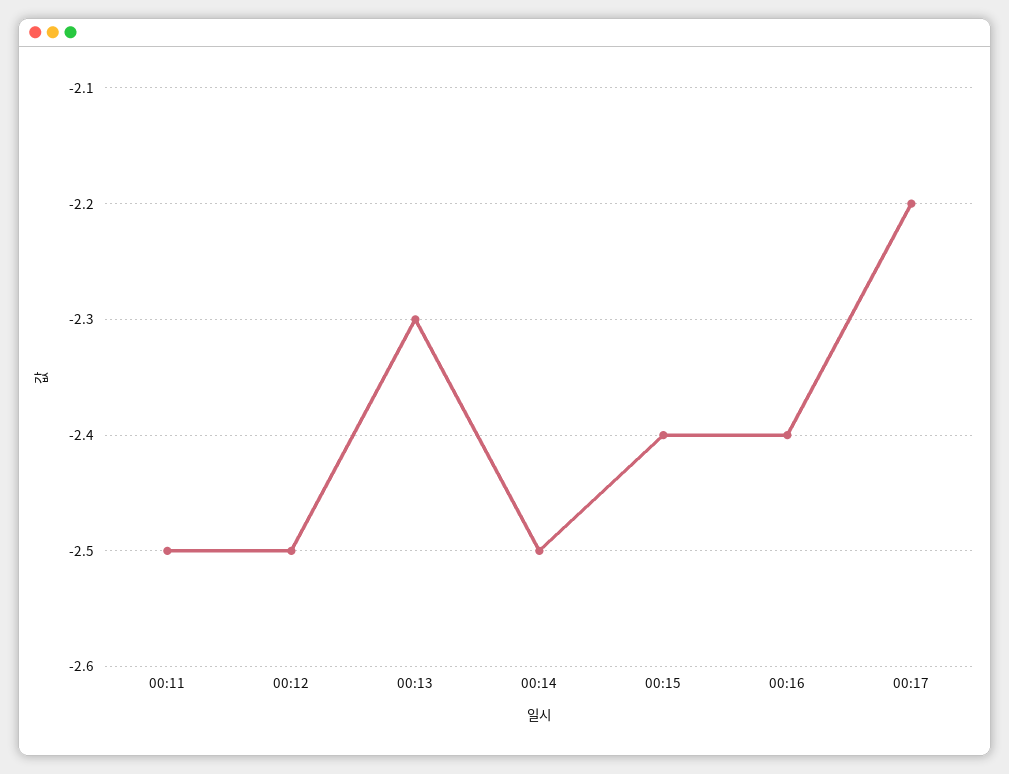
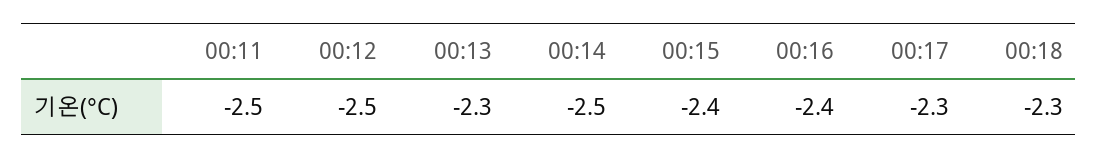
00:17: -2.2 -> -2.3
00:18: none -> -2.3

